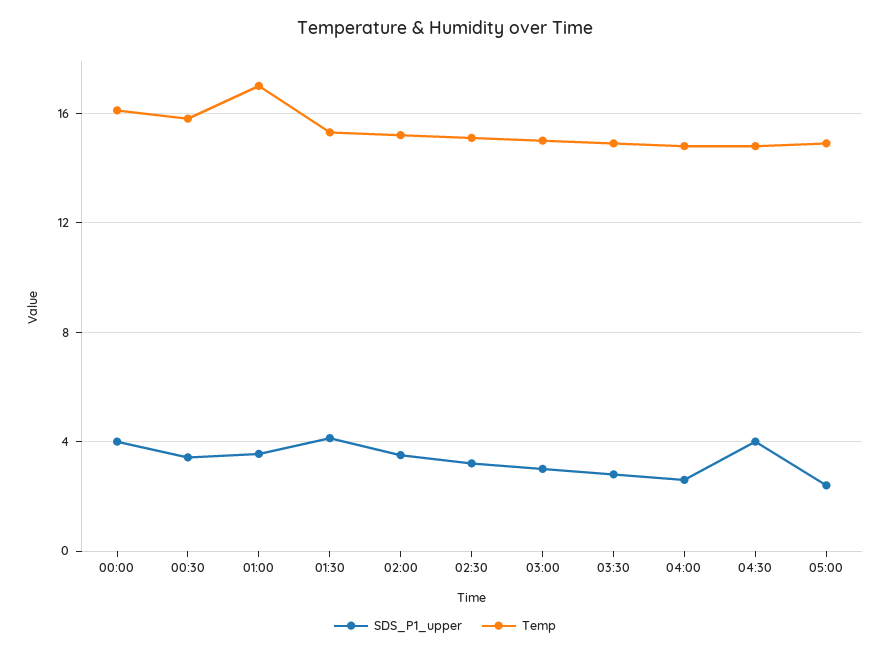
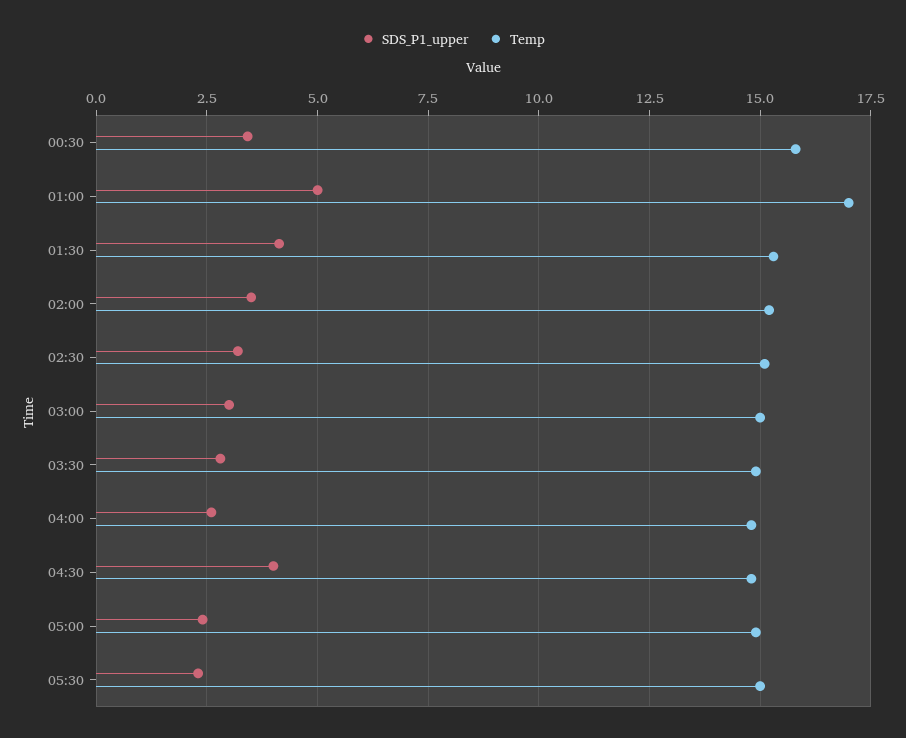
SDS_P1_upper, 00:00: 4 -> none
Temp, 00:00: 16 -> none
SDS_P1_upper, 01:00: 3.5 -> 5
SDS_P1_upper, 05:30: none -> 2.25
Temp, 05:30: none -> 15

